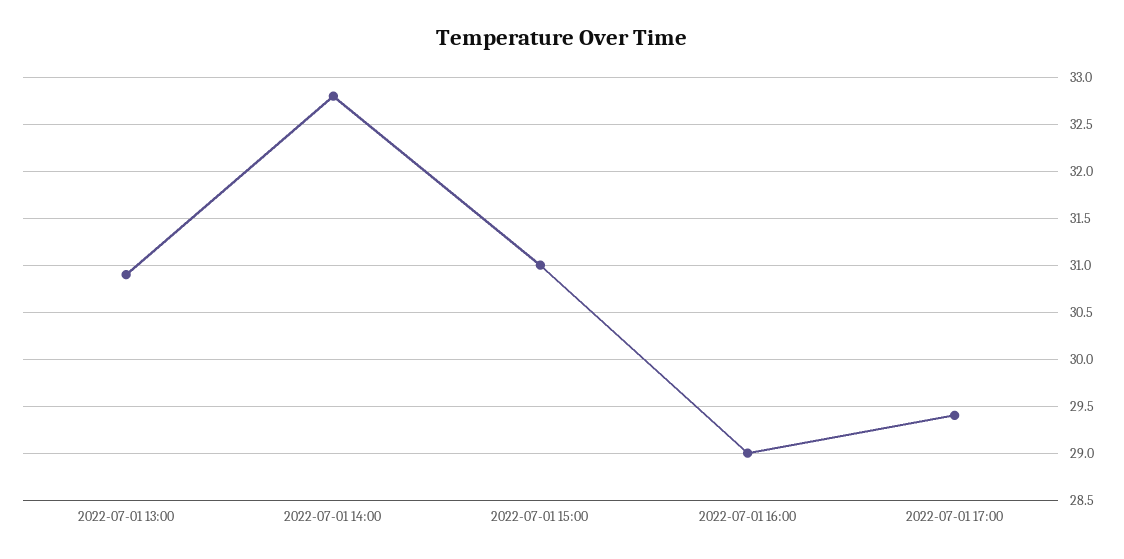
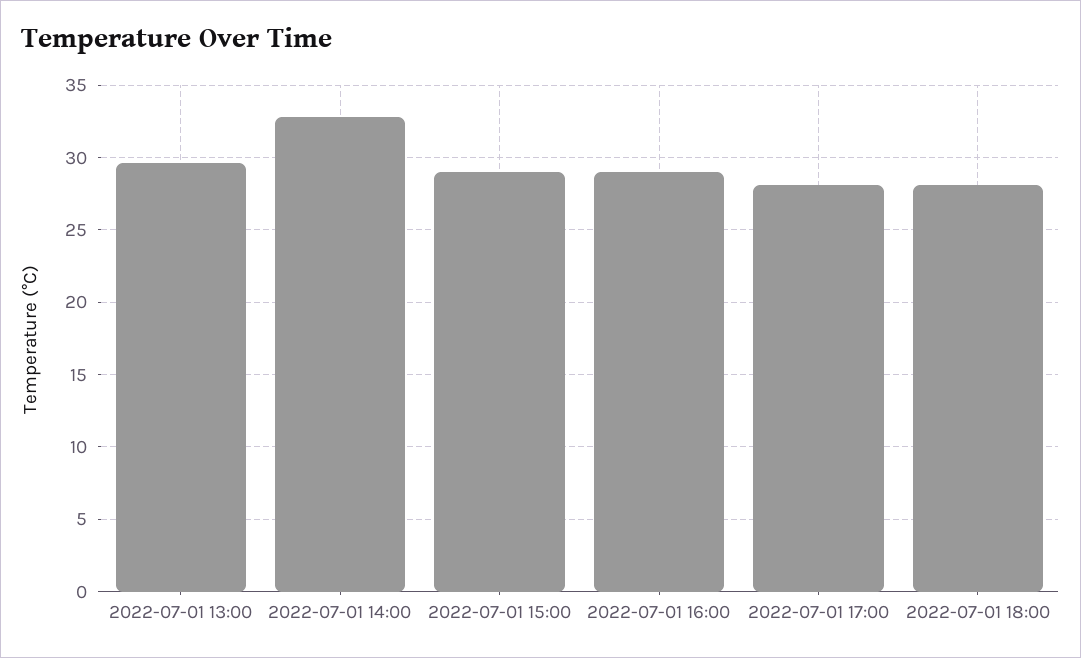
2022-07-01 13:00: 30.9 -> 29.5
2022-07-01 15:00: 31 -> 29
2022-07-01 17:00: 29.4 -> 28
2022-07-01 18:00: none -> 28

